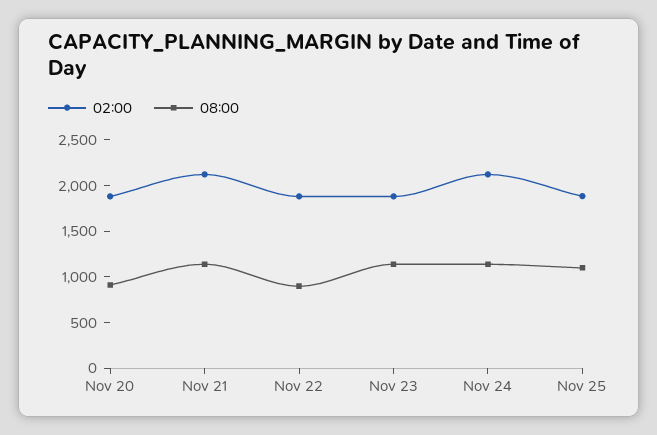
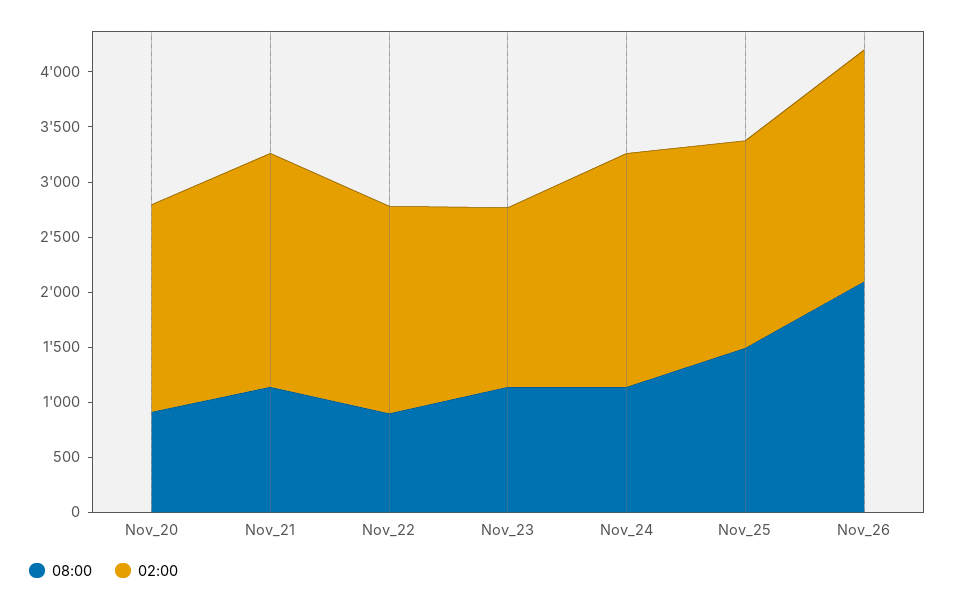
02:00, Nov 23: 1900 -> 1600
08:00, Nov 25: 1100 -> 1500
08:00, Nov_26: none -> 2100
02:00, Nov_26: none -> 2100

